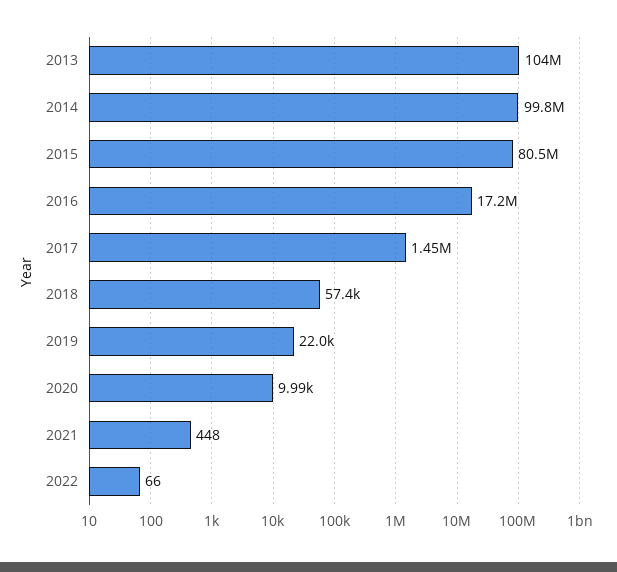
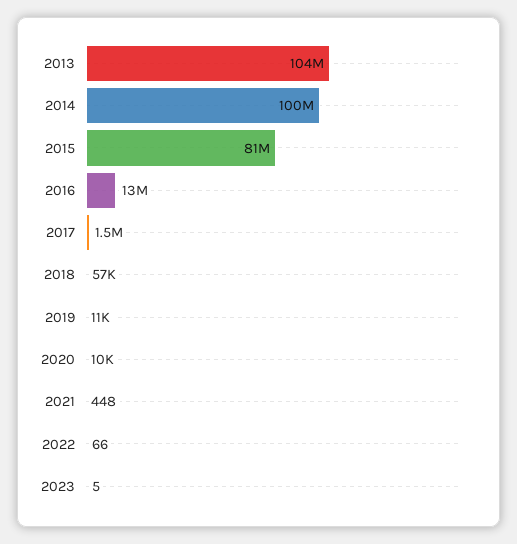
2016: 17200000 -> 13000000
2019: 22000 -> 11000
2023: none -> 5

